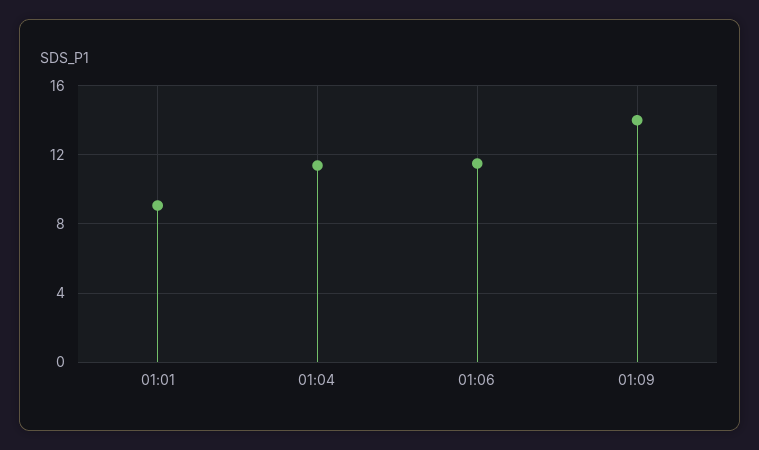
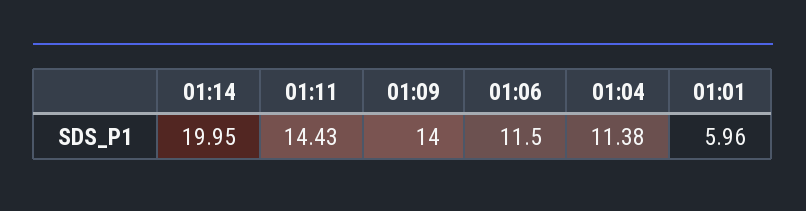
01:01: 9 -> 5.96
01:14: none -> 19.95
01:11: none -> 14.43

